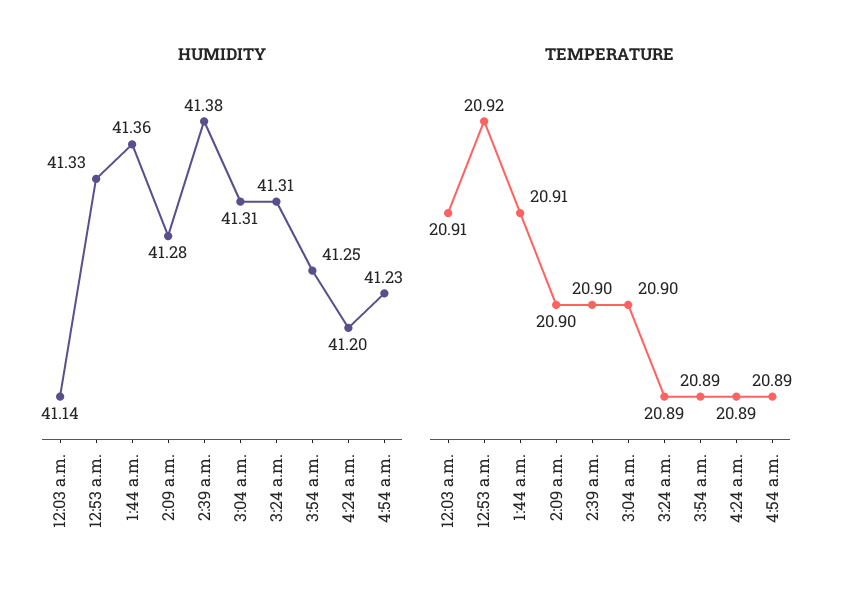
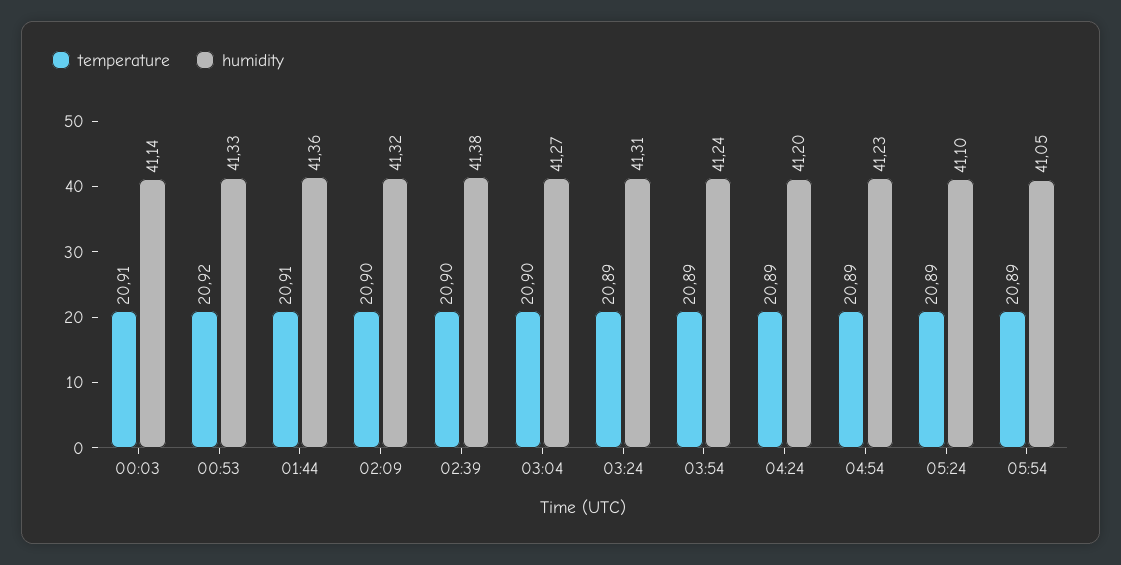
HUMIDITY, 2:09 a.m.: 41.28 -> 41.32
HUMIDITY, 3:04 a.m.: 41.31 -> 41.27
HUMIDITY, 3:54 a.m.: 41.25 -> 41.24
TEMPERATURE, 05:24: none -> 20.89
HUMIDITY, 05:24: none -> 41.1
TEMPERATURE, 05:54: none -> 20.89
HUMIDITY, 05:54: none -> 41.05

